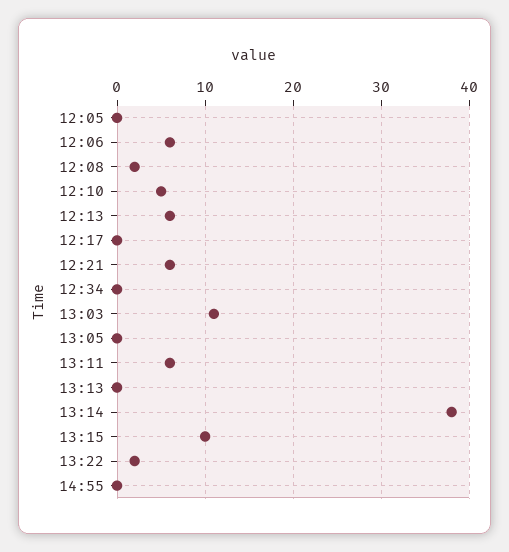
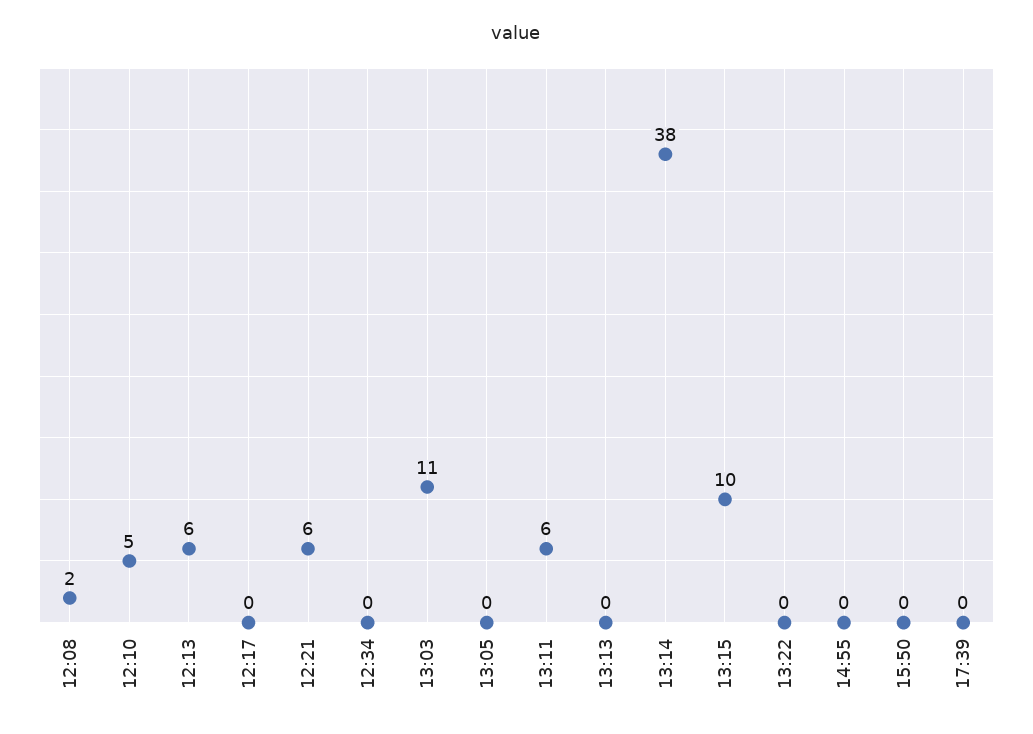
12:05: 0 -> none
12:06: 6 -> none
13:22: 2 -> 0
15:50: none -> 0
17:39: none -> 0

